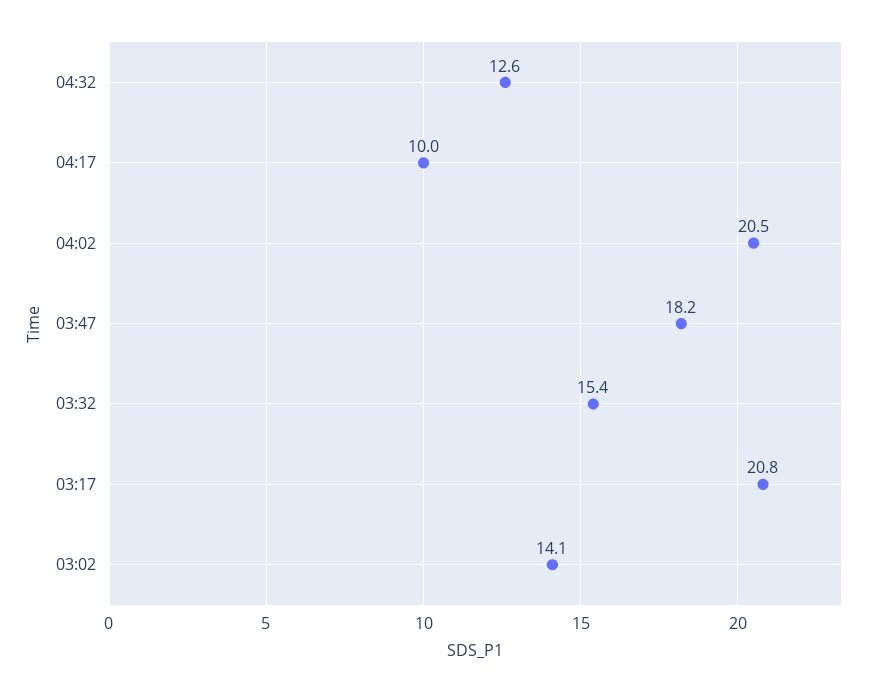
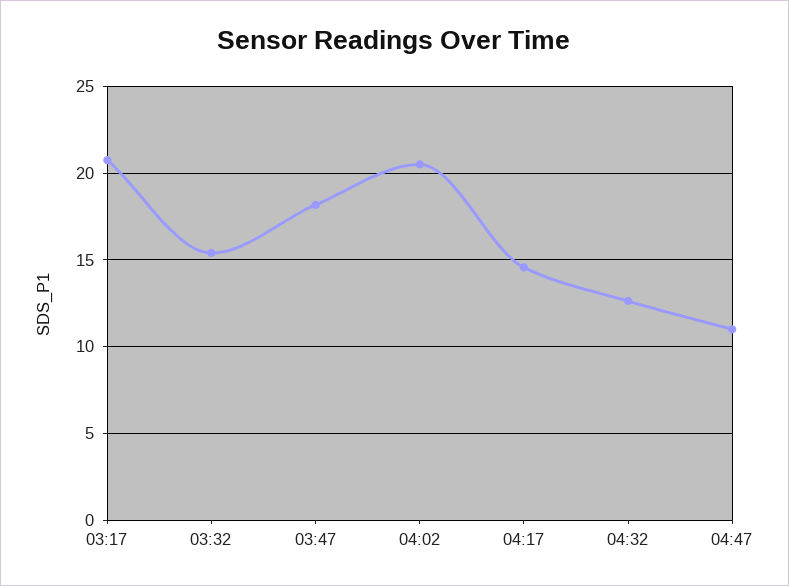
04:17: 10 -> 14.5
03:02: 14.1 -> none
04:47: none -> 11

